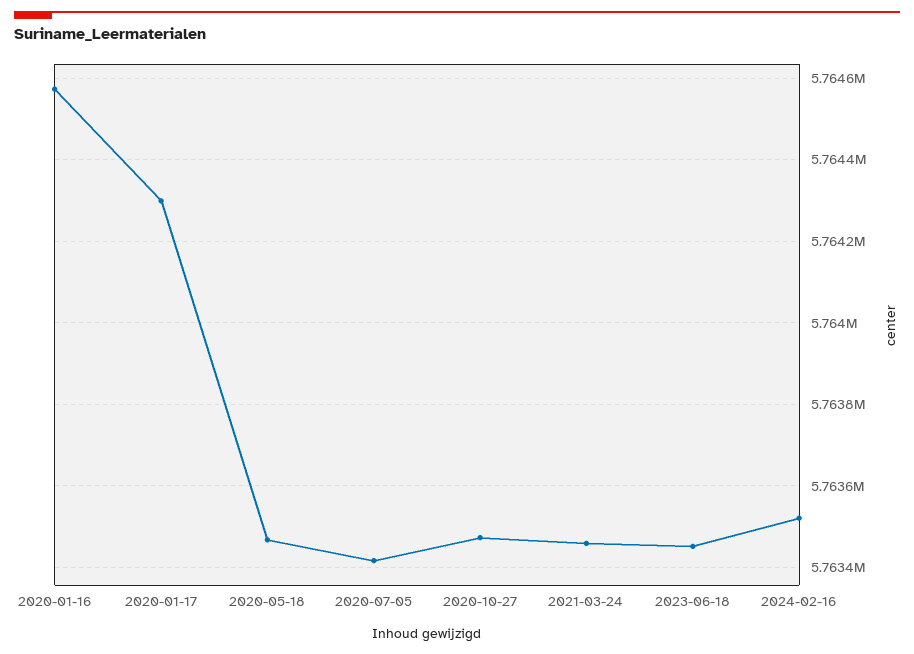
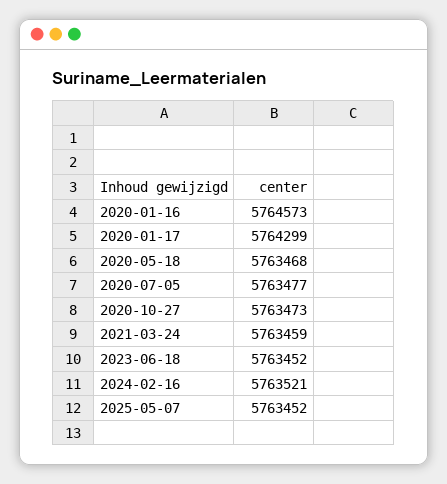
2020-07-05: 5763420 -> 5763477
2025-05-07: none -> 5763452

